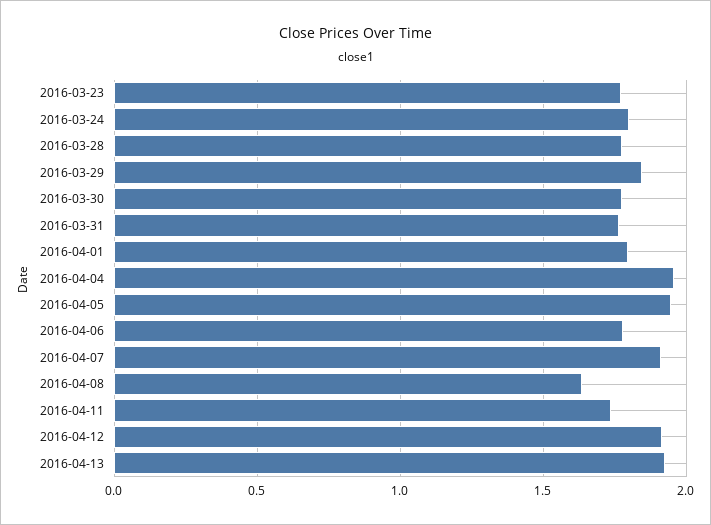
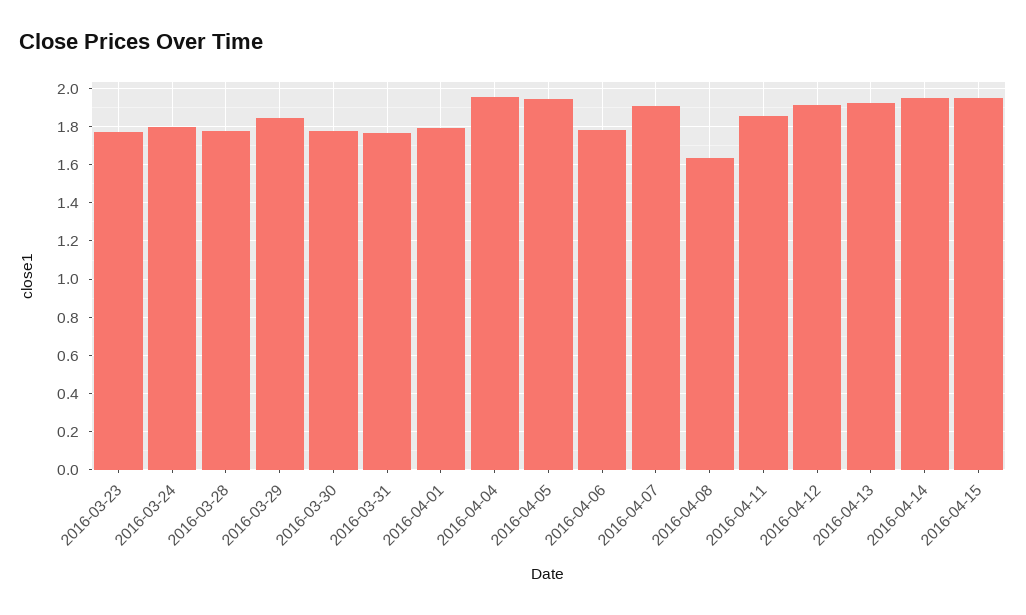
2016-04-11: 1.75 -> 1.85
2016-04-14: none -> 1.95
2016-04-15: none -> 1.95

